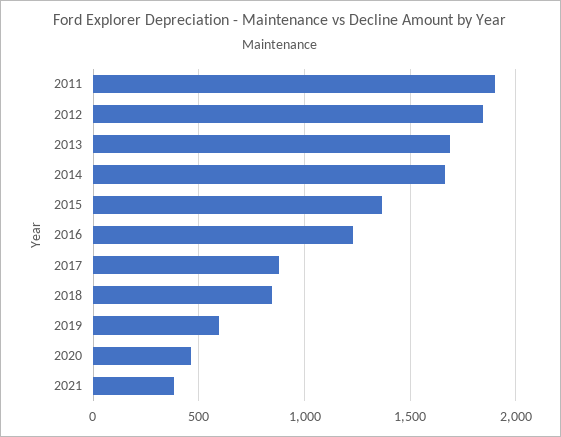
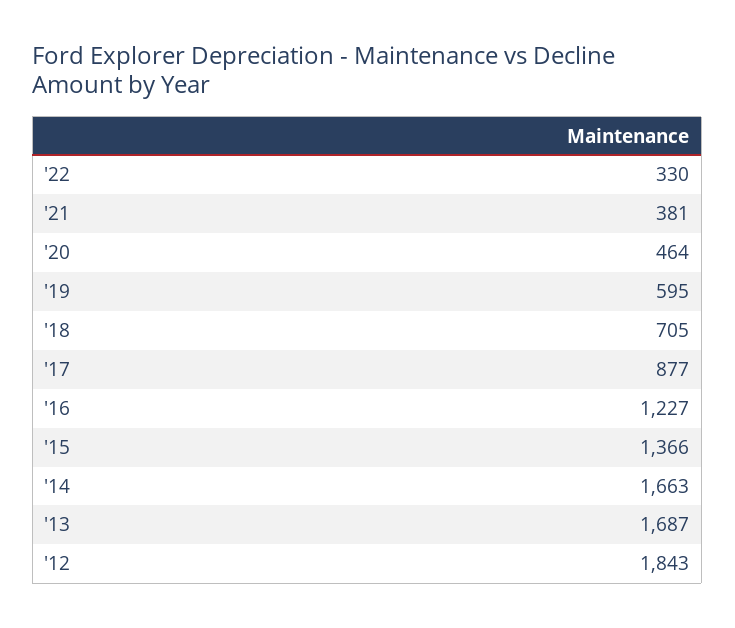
2011: 1900 -> none
2018: 850 -> 705
'22: none -> 330

